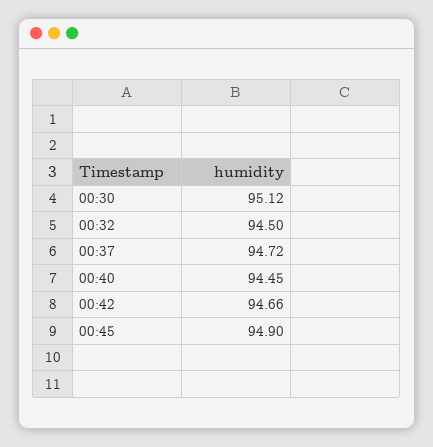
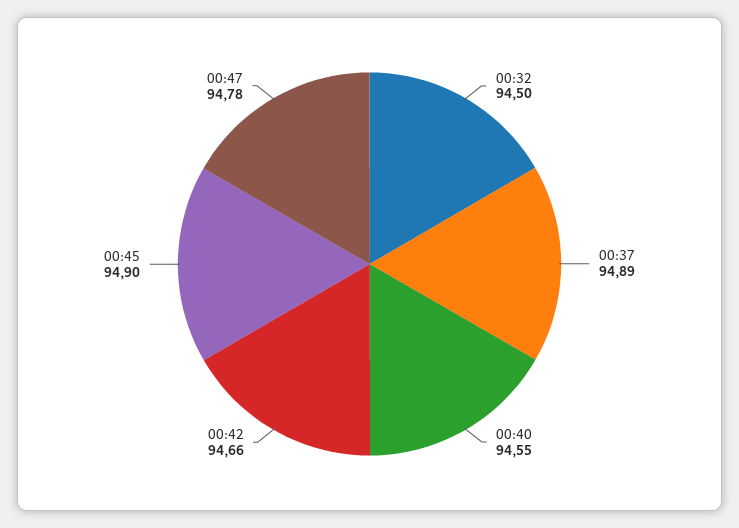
00:30: 95.12 -> none
00:37: 94.72 -> 94.89
00:40: 94.45 -> 94.55
00:47: none -> 94.78

